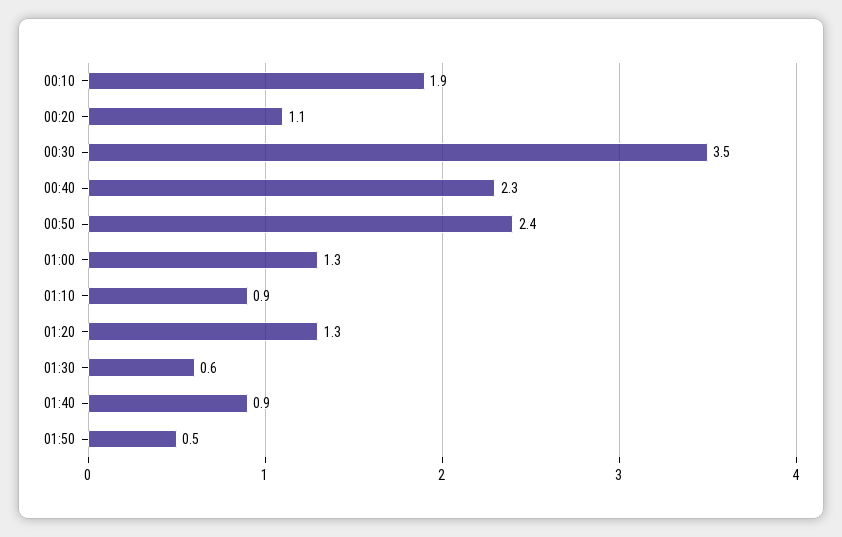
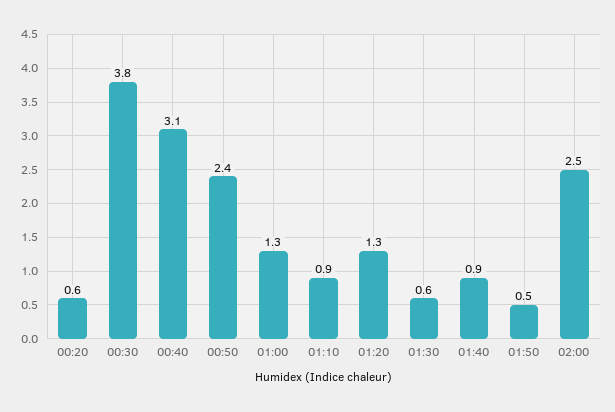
00:10: 1.9 -> none
00:20: 1.1 -> 0.6
00:30: 3.5 -> 3.8
00:40: 2.3 -> 3.1
02:00: none -> 2.5

